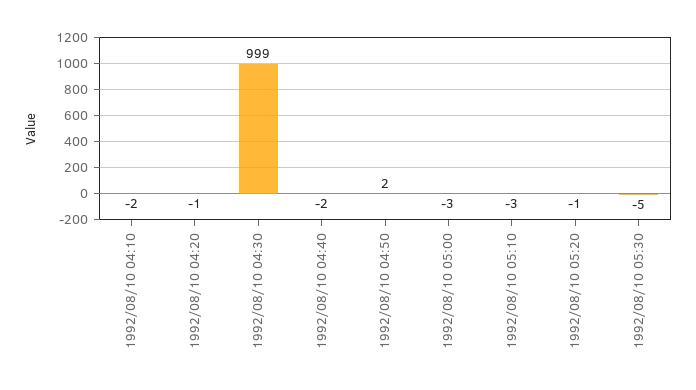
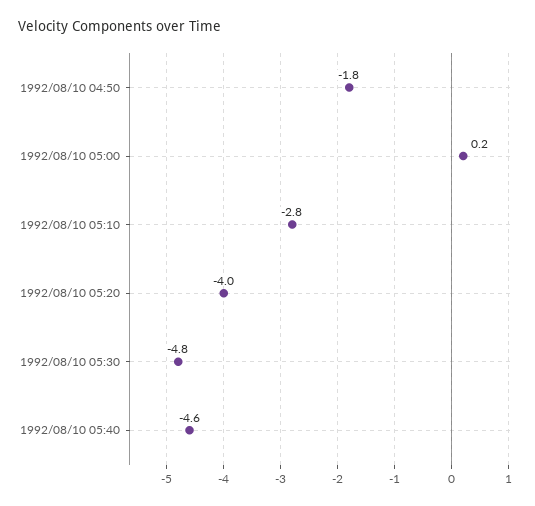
1992/08/10 04:10: -2 -> none
1992/08/10 04:20: -1 -> none
1992/08/10 04:30: 999 -> none
1992/08/10 04:40: -2 -> none
1992/08/10 04:50: 2 -> -1.8
1992/08/10 05:00: -3 -> 0.2
1992/08/10 05:20: -1 -> -4
1992/08/10 05:40: none -> -4.6

